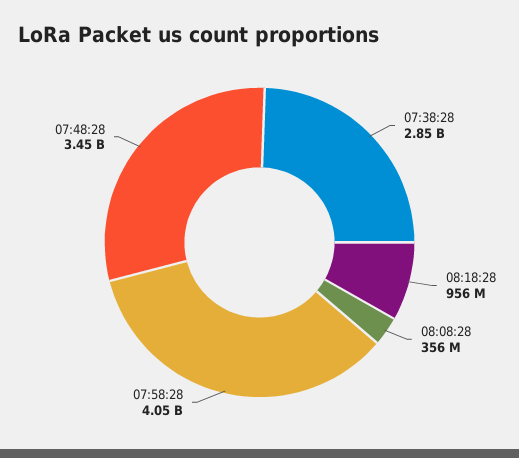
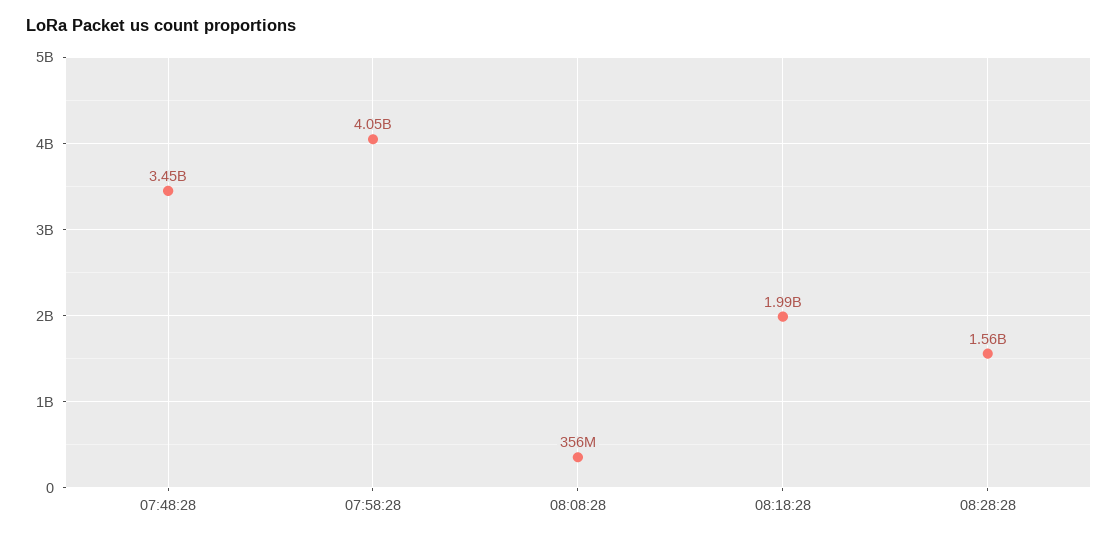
07:38:28: 2850000000 -> none
08:18:28: 956000000 -> 1990000000
08:28:28: none -> 1560000000

